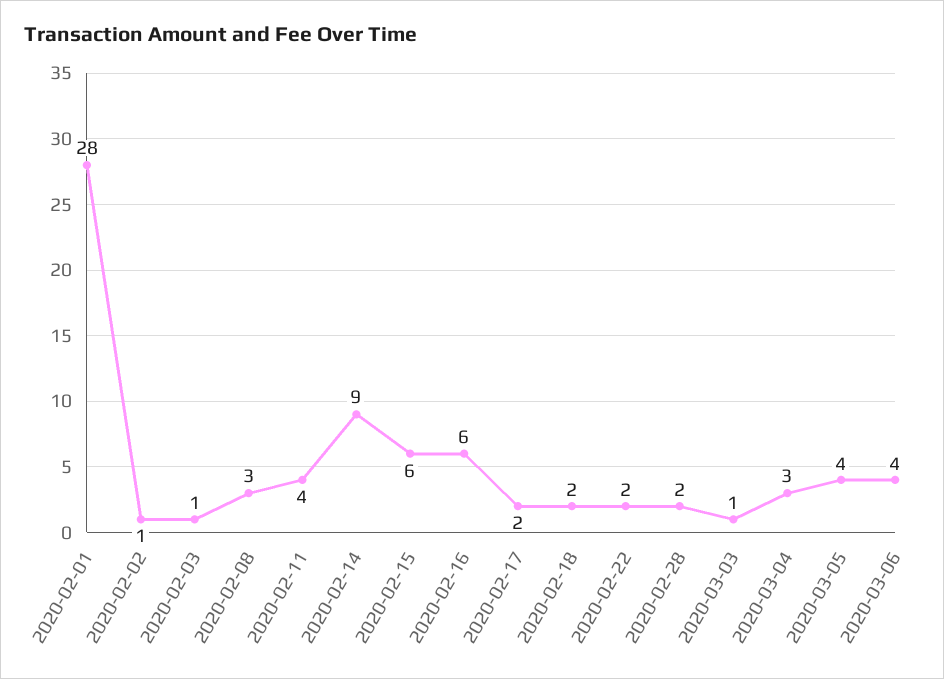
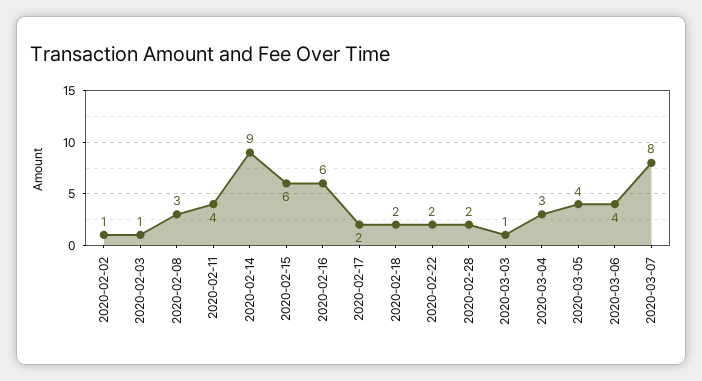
2020-02-01: 28 -> none
2020-03-07: none -> 8

